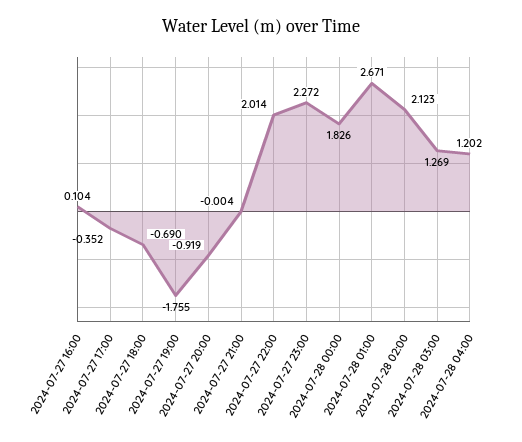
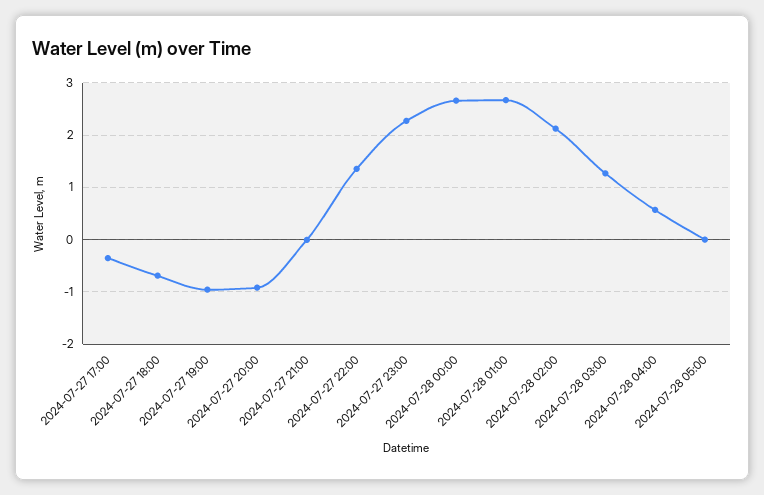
2024-07-27 16:00: 0.104 -> none
2024-07-27 19:00: -1.755 -> -1
2024-07-27 22:00: 2.014 -> 1.4
2024-07-28 00:00: 1.826 -> 2.6
2024-07-28 04:00: 1.202 -> 0.6
2024-07-28 05:00: none -> 0

